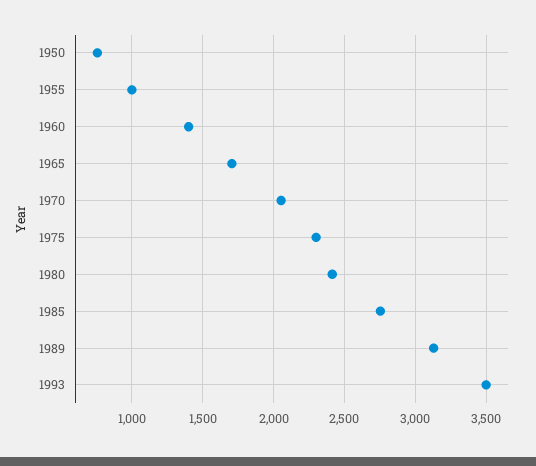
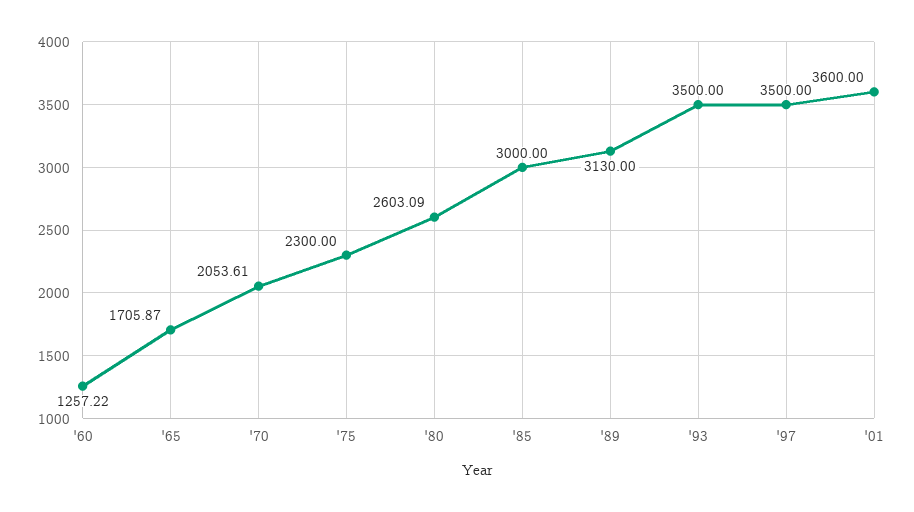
1950: 750 -> none
1955: 1000 -> none
1960: 1400 -> 1257.22
1980: 2400 -> 2603.09
1985: 2750 -> 3000
'97: none -> 3500
'01: none -> 3600

